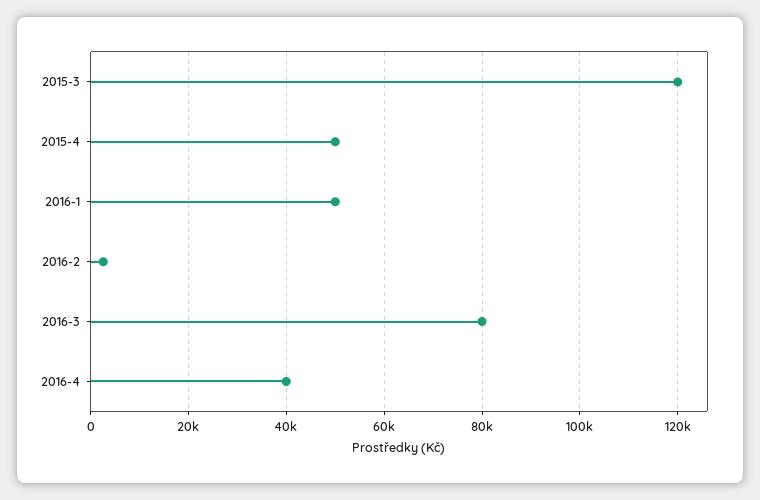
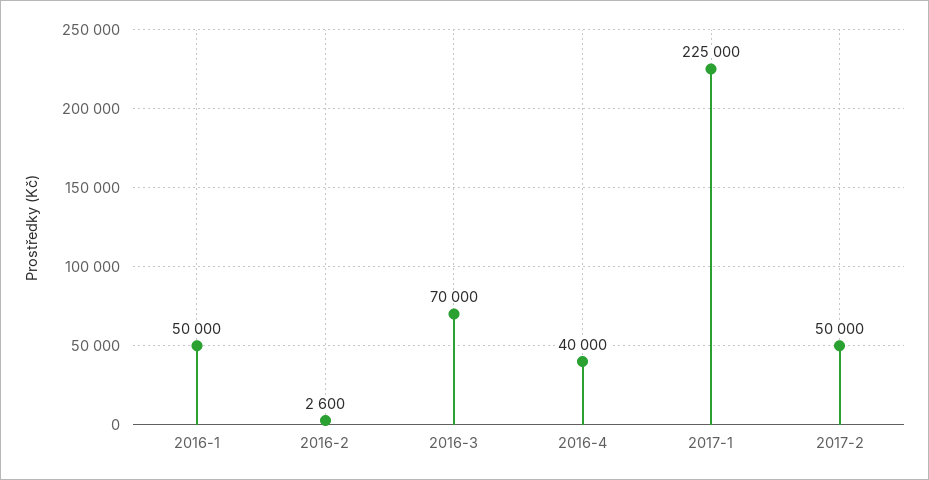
2015-3: 120000 -> none
2015-4: 50000 -> none
2016-3: 80000 -> 70000
2017-1: none -> 225000
2017-2: none -> 50000

